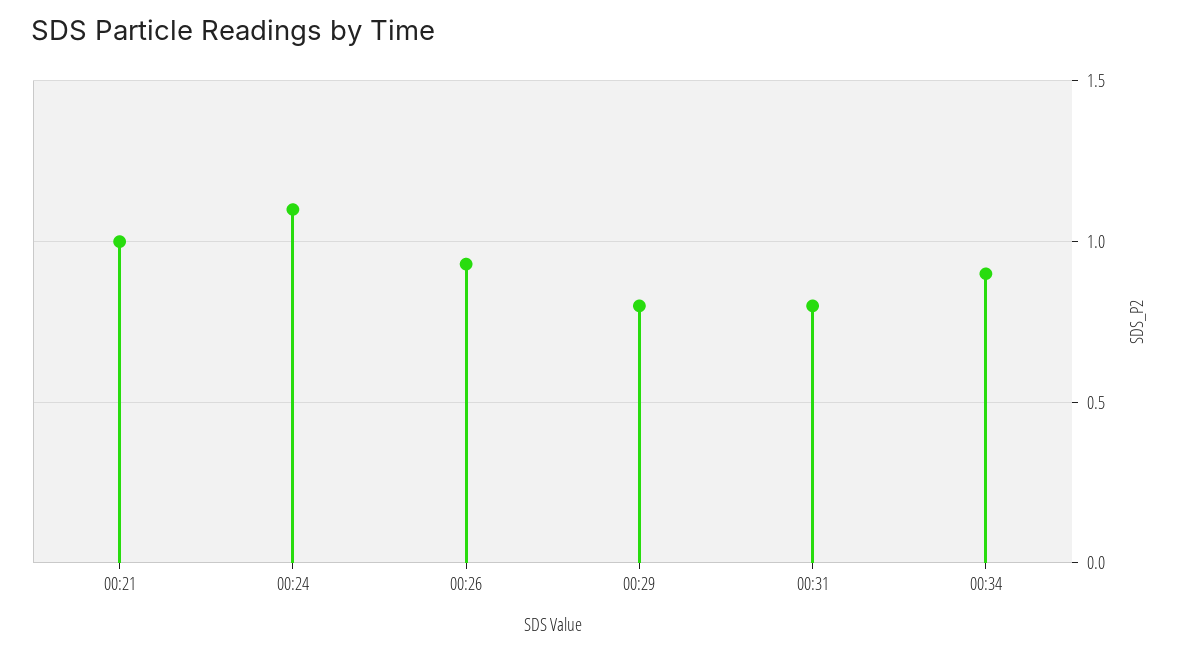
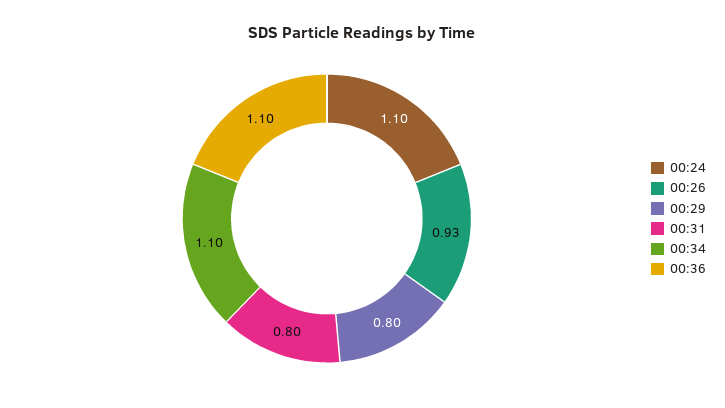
00:21: 1 -> none
00:34: 0.9 -> 1.1
00:36: none -> 1.1

